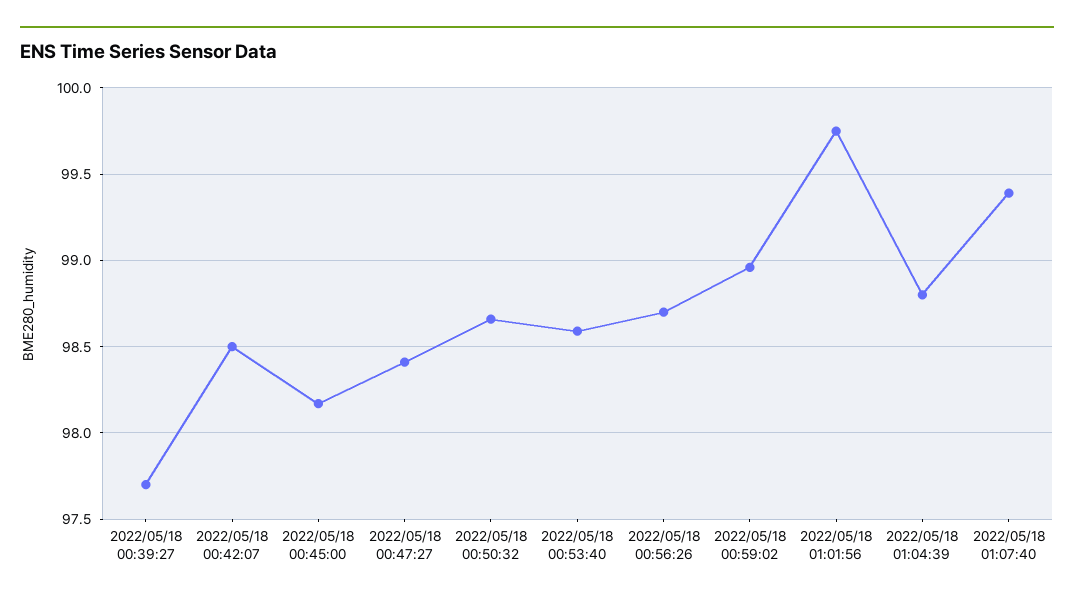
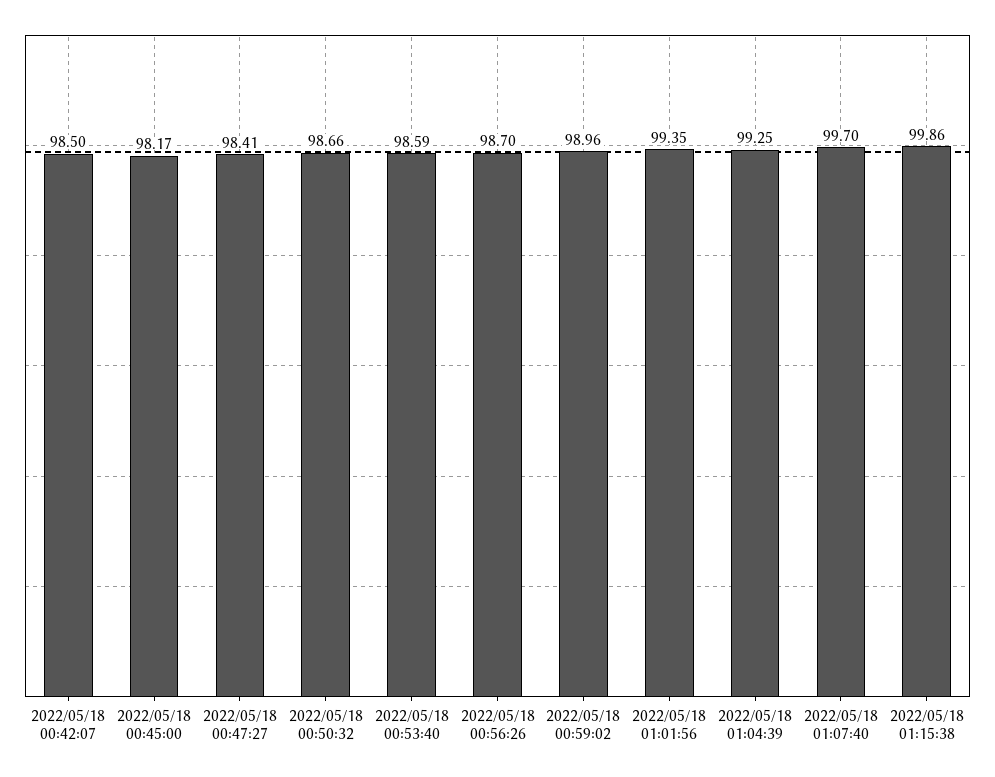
2022/05/18 00:39:27: 97.7 -> none
2022/05/18 01:01:56: 99.75 -> 99.35
2022/05/18 01:04:39: 98.8 -> 99.25
2022/05/18 01:07:40: 99.4 -> 99.7
2022/05/18 01:15:38: none -> 99.86

